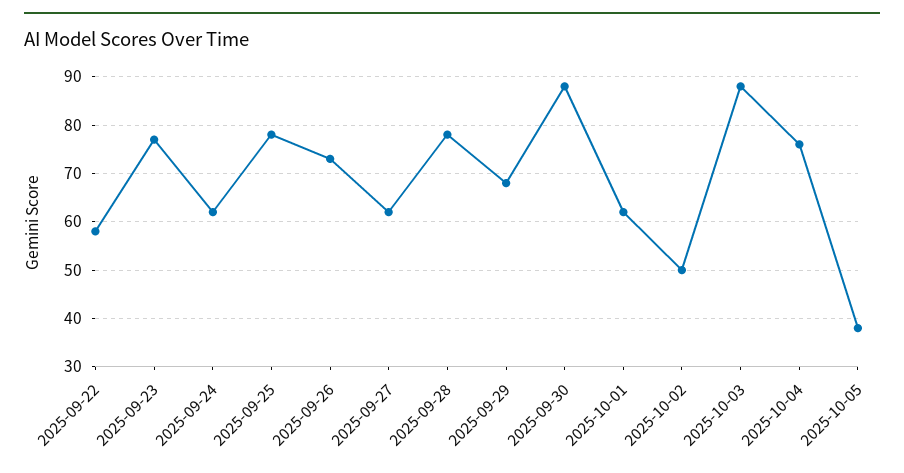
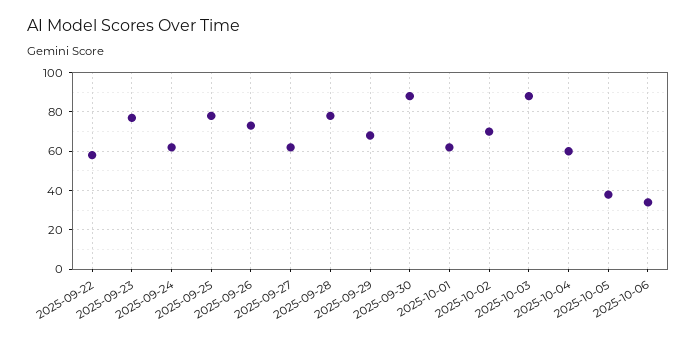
2025-10-02: 50 -> 70
2025-10-04: 75 -> 60
2025-10-06: none -> 35

